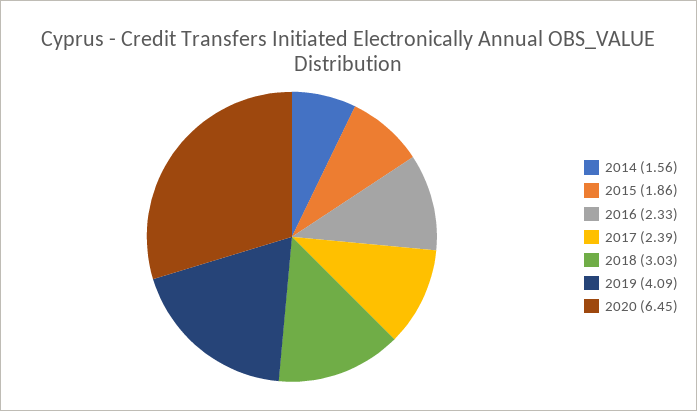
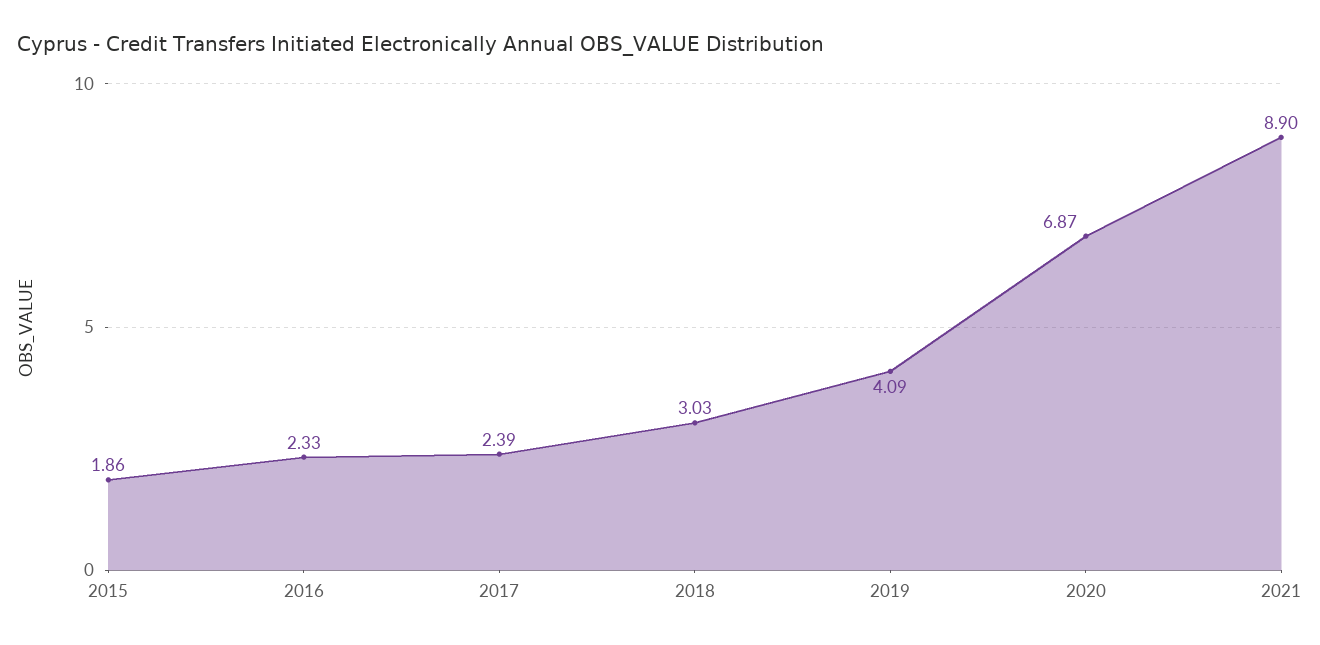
2014: 1.56 -> none
2020: 6.45 -> 6.87
2021: none -> 8.9

